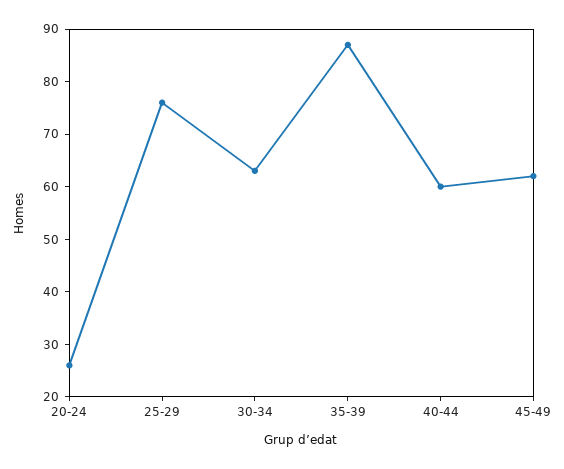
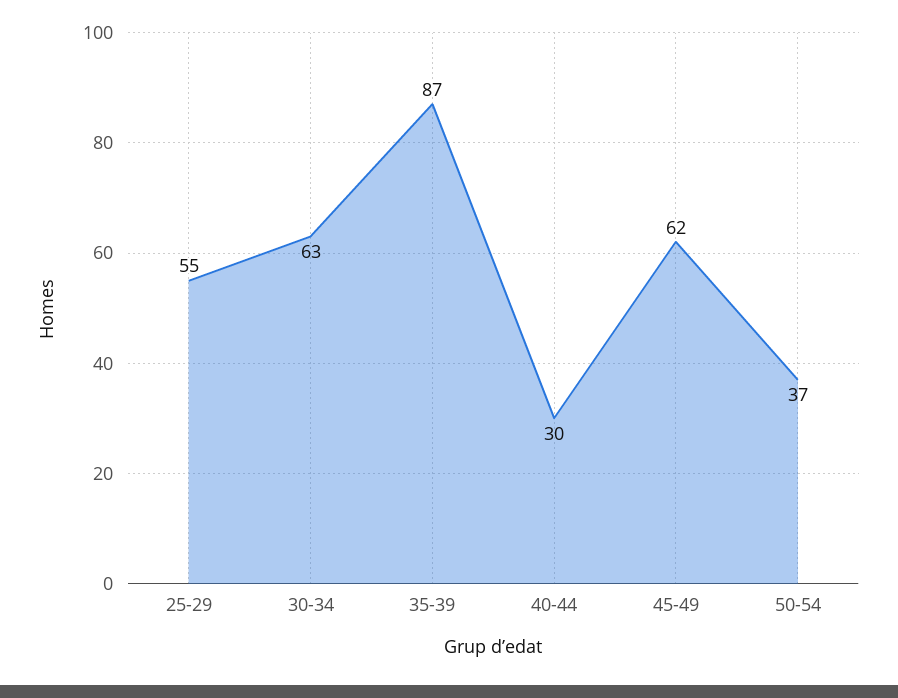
20-24: 25 -> none
25-29: 75 -> 55
40-44: 60 -> 30
50-54: none -> 37

